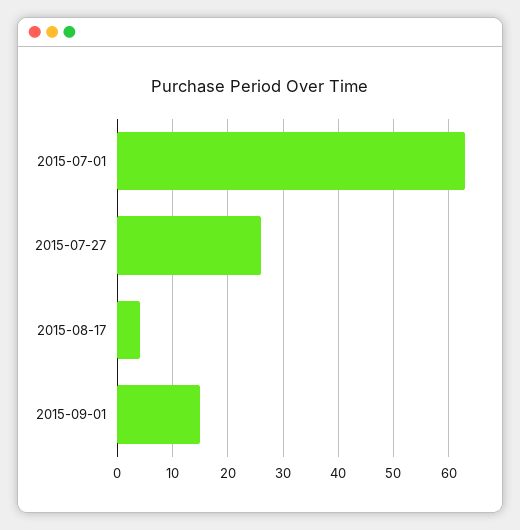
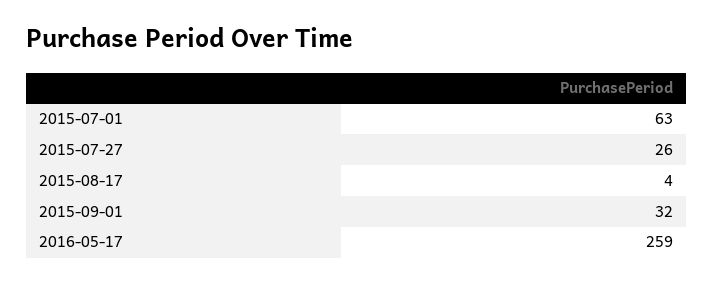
2015-09-01: 15 -> 32
2016-05-17: none -> 259

